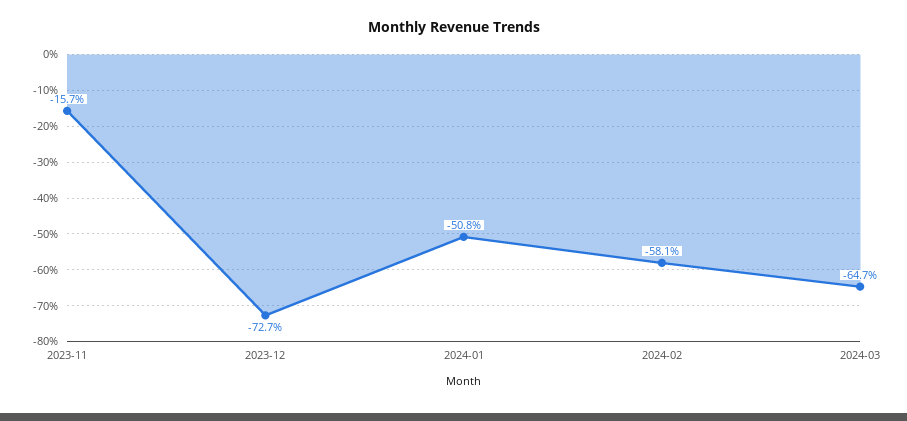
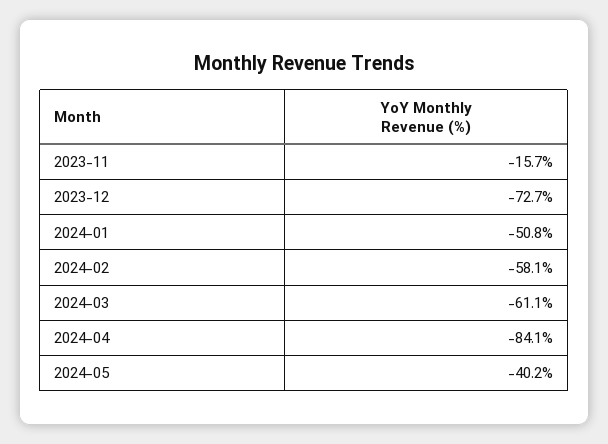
2024-03: -64.7 -> -61.1
2024-04: none -> -84.1
2024-05: none -> -40.2

